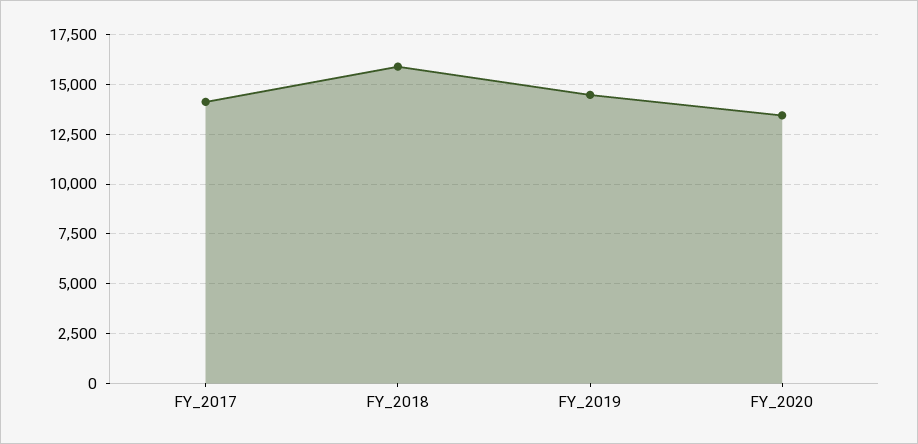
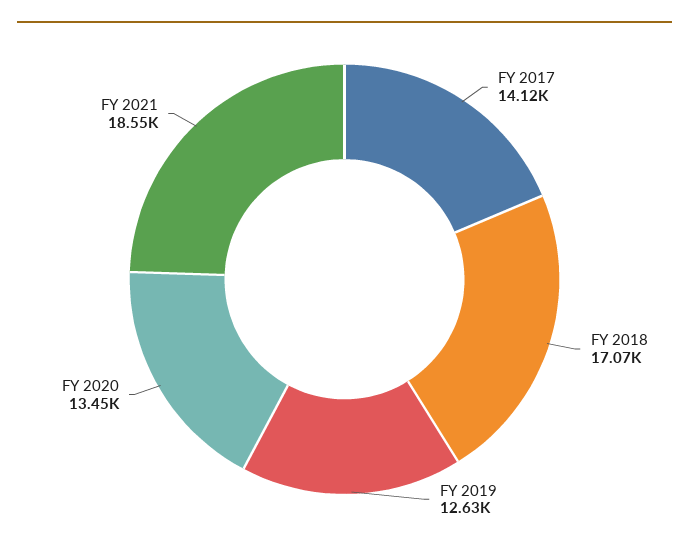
FY_2018: 16000 -> 17070
FY_2019: 14500 -> 12630
FY 2021: none -> 18550

